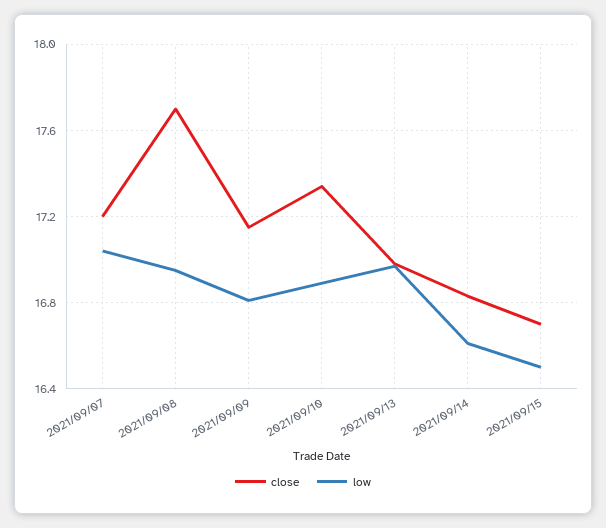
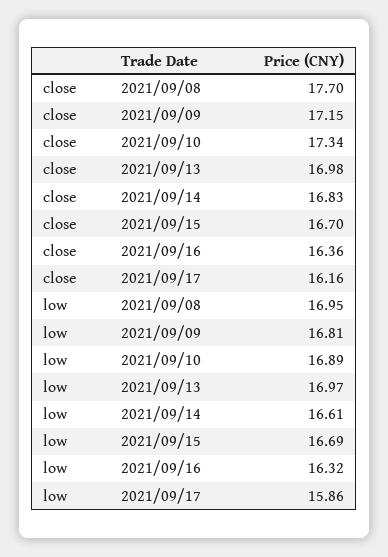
close, 2021/09/07: 17.2 -> none
low, 2021/09/07: 17.05 -> none
low, 2021/09/15: 16.5 -> 16.69
close, 2021/09/16: none -> 16.36
close, 2021/09/17: none -> 16.16
low, 2021/09/16: none -> 16.32
low, 2021/09/17: none -> 15.86

